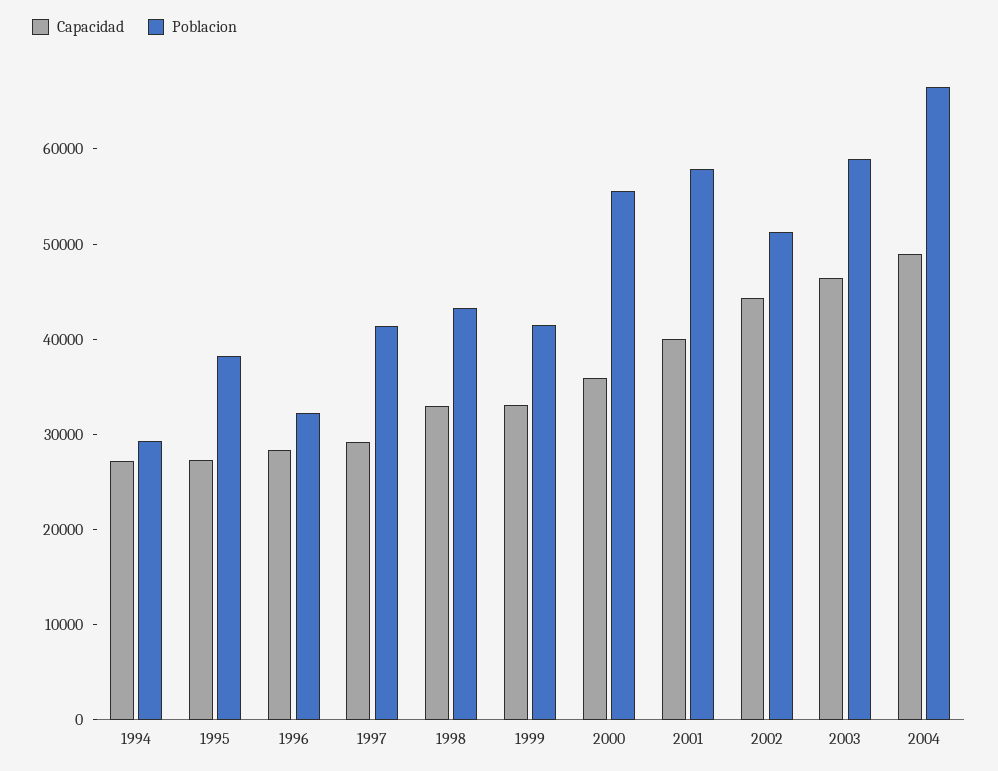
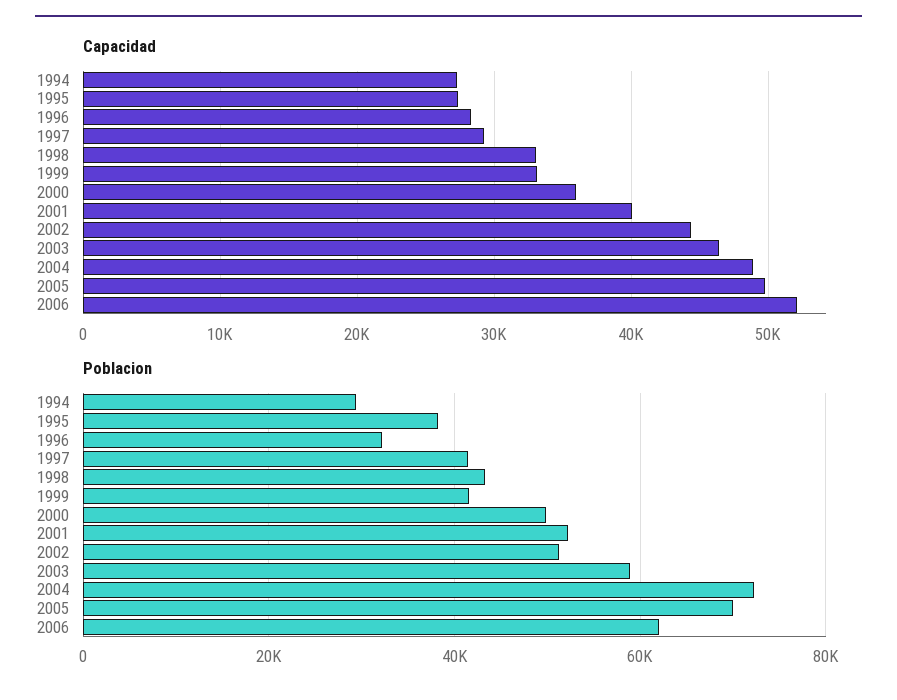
Poblacion, 2000: 56000 -> 50000
Poblacion, 2001: 58000 -> 52000
Poblacion, 2004: 66000 -> 72000
Capacidad, 2005: none -> 50000
Capacidad, 2006: none -> 52000
Poblacion, 2005: none -> 70000
Poblacion, 2006: none -> 62000

